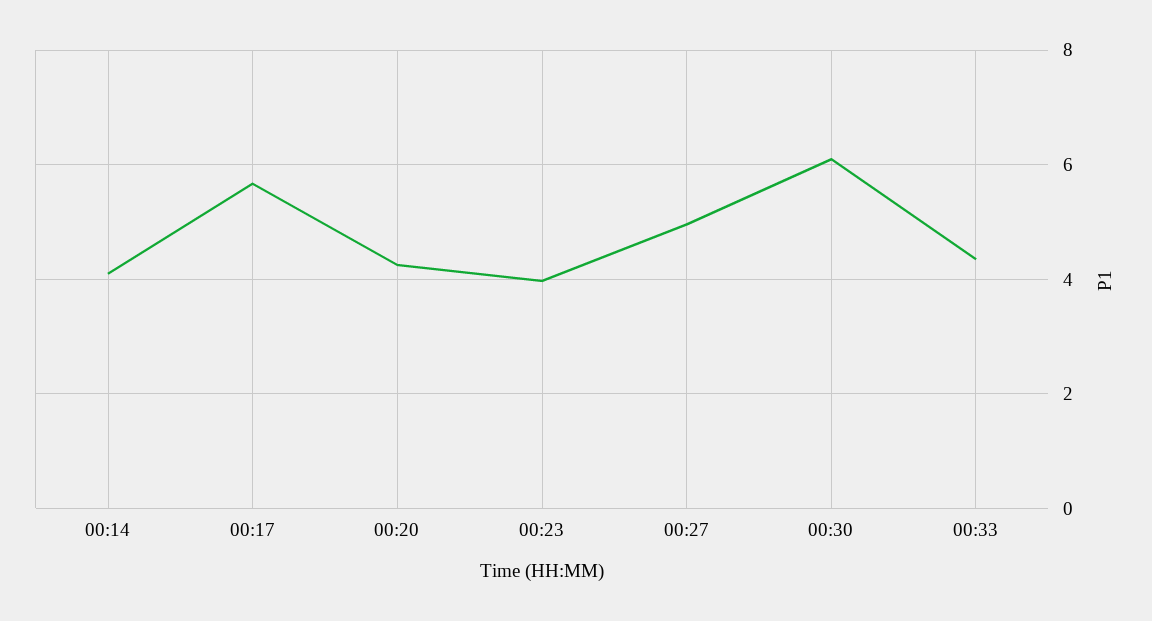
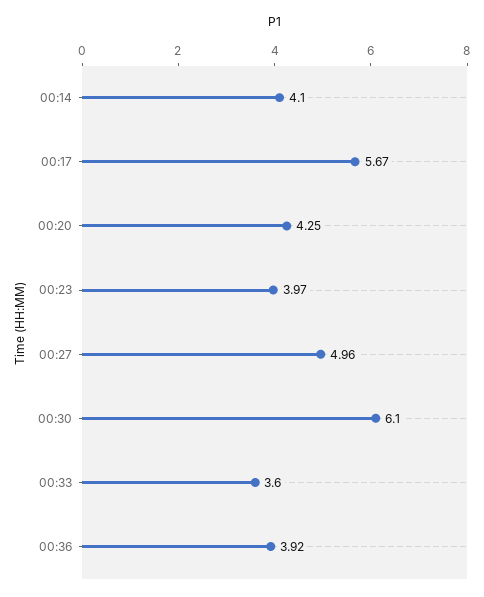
00:33: 4.4 -> 3.6
00:36: none -> 3.92

